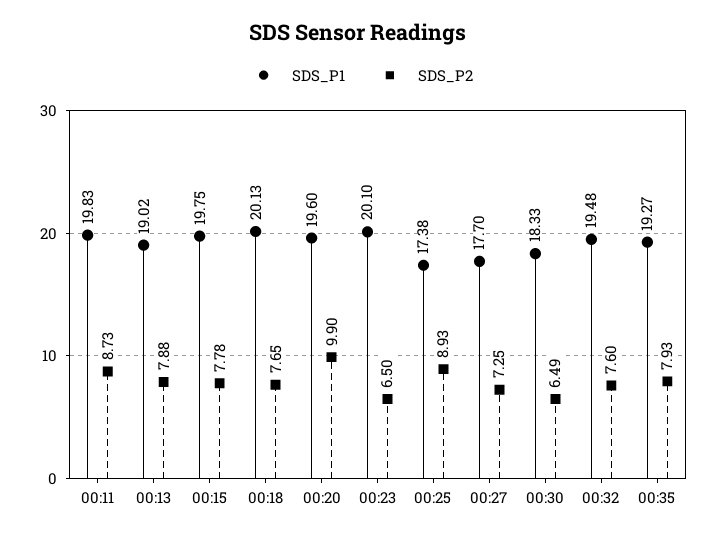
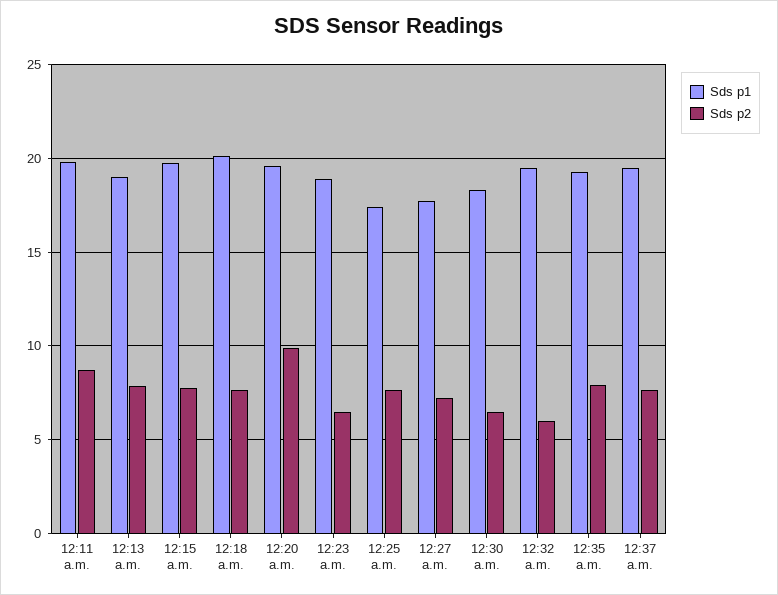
SDS_P1, 00:23: 20.1 -> 19
SDS_P2, 00:25: 8.93 -> 7.5
SDS_P2, 00:32: 7.6 -> 6
SDS_P1, 12:37 a.m.: none -> 19.5
SDS_P2, 12:37 a.m.: none -> 7.5

